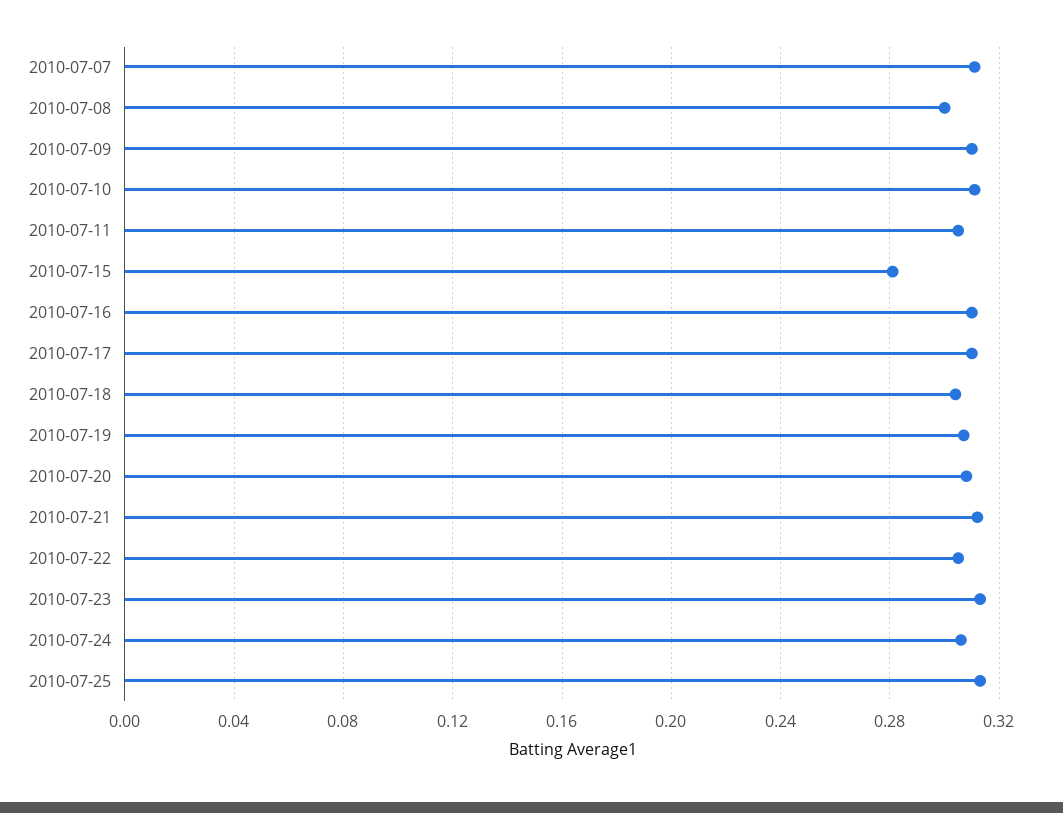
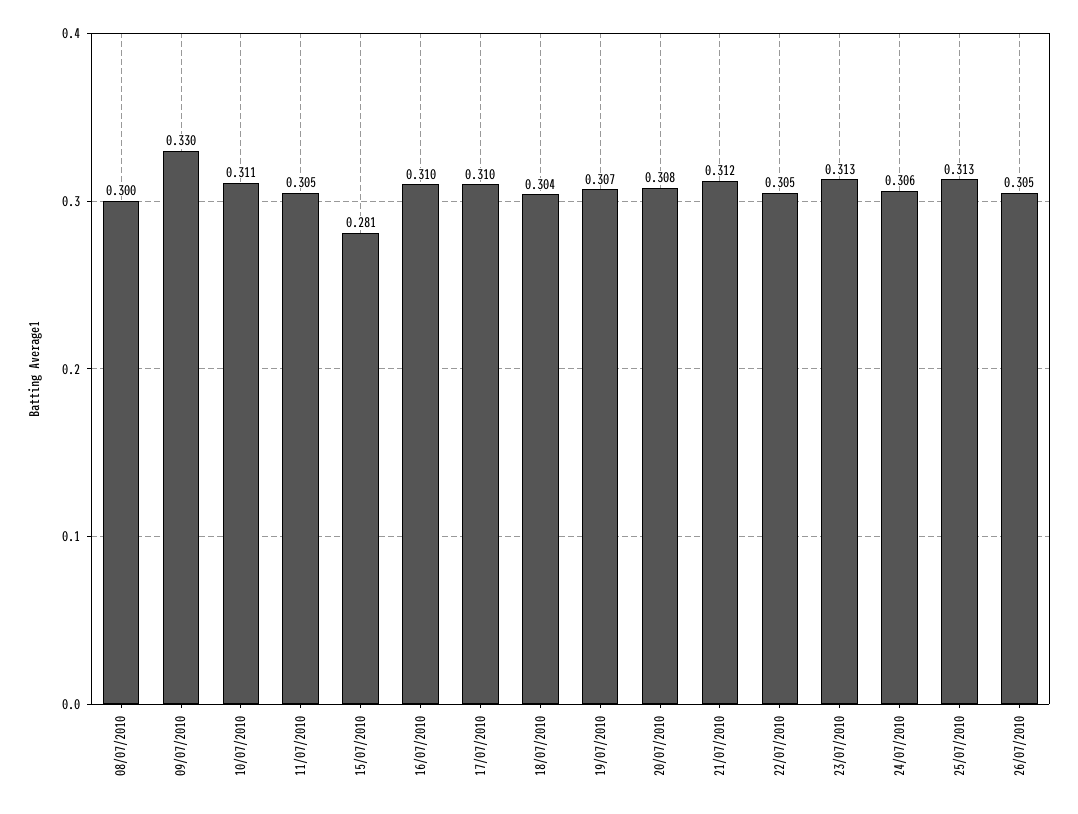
2010-07-07: 0.31 -> none
2010-07-09: 0.31 -> 0.33
26/07/2010: none -> 0.305

